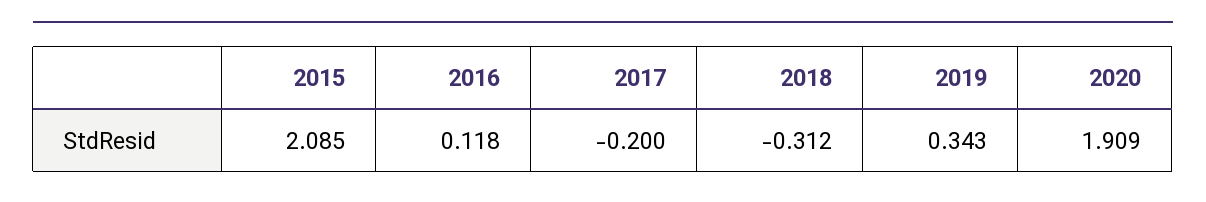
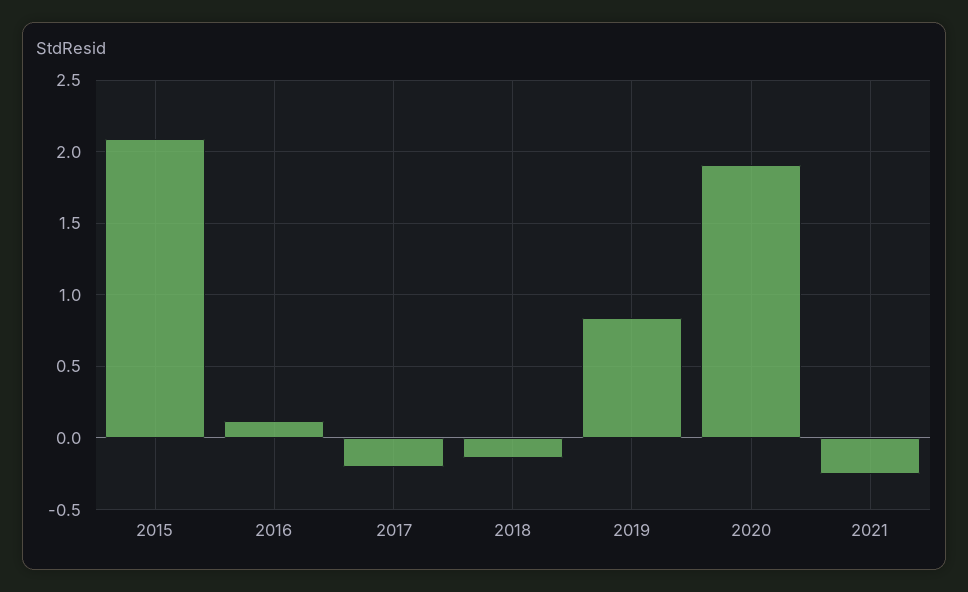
2018: -0.312 -> -0.15
2019: 0.343 -> 0.85
2021: none -> -0.25

